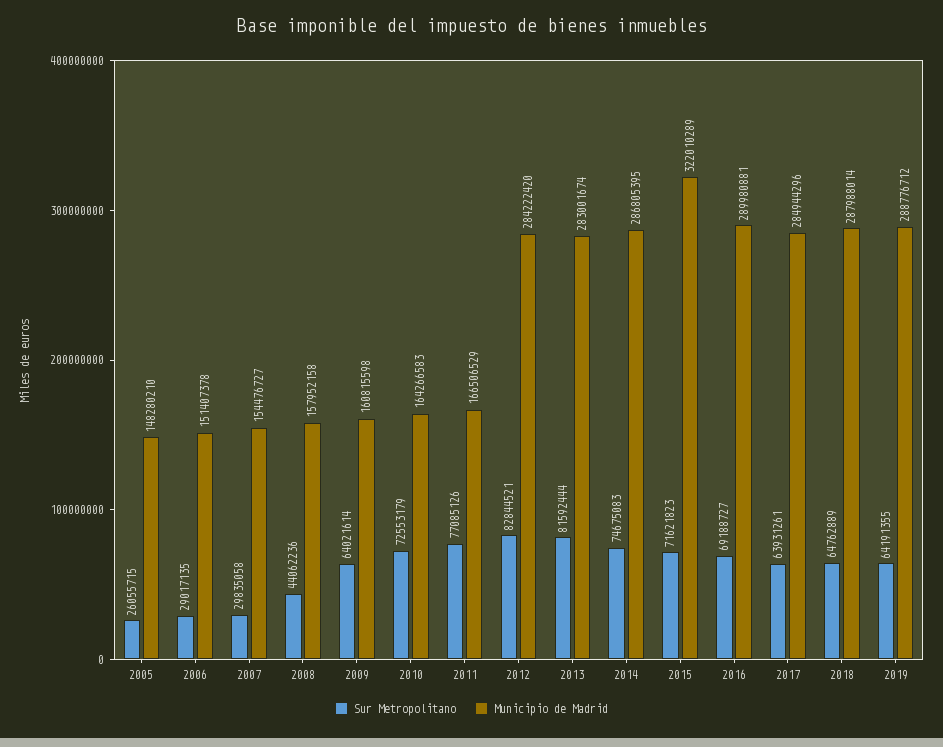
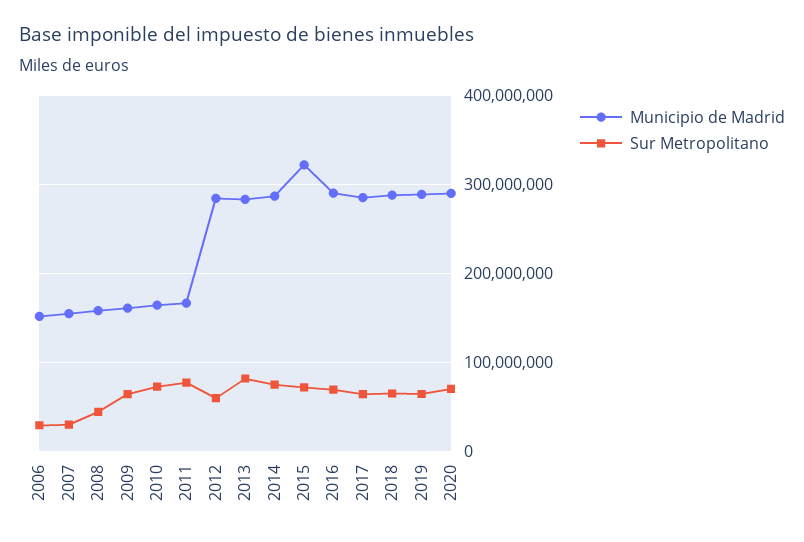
Sur Metropolitano, 2005: 26055715 -> none
Municipio de Madrid, 2005: 148280210 -> none
Sur Metropolitano, 2012: 82844521 -> 60000000
Municipio de Madrid, 2020: none -> 290000000
Sur Metropolitano, 2020: none -> 70000000

